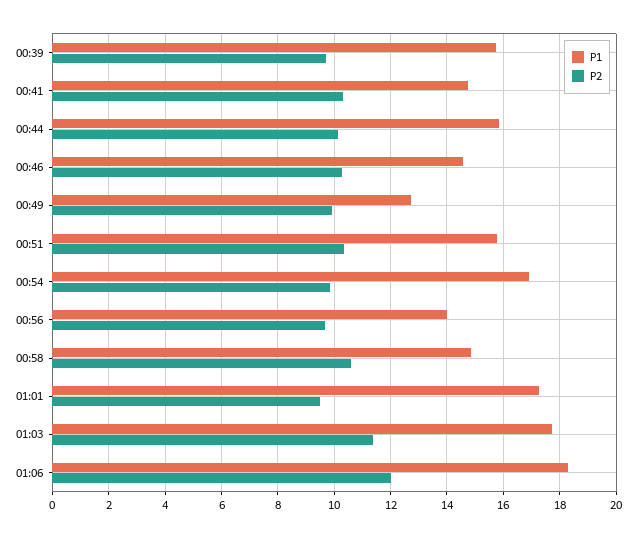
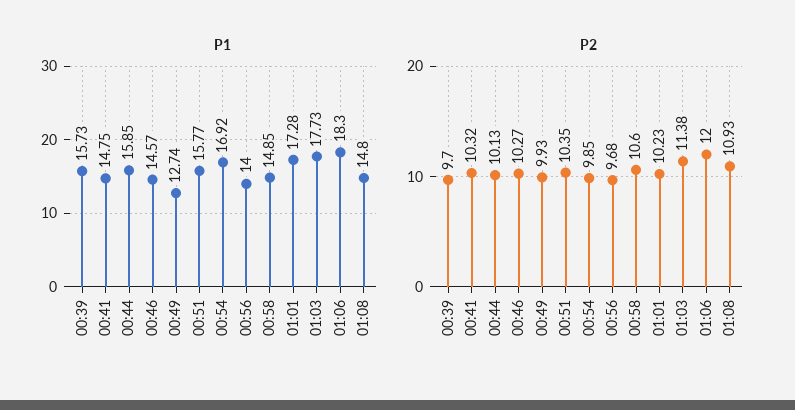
P2, 01:01: 9.5 -> 10.23
P1, 01:08: none -> 14.8
P2, 01:08: none -> 10.93

